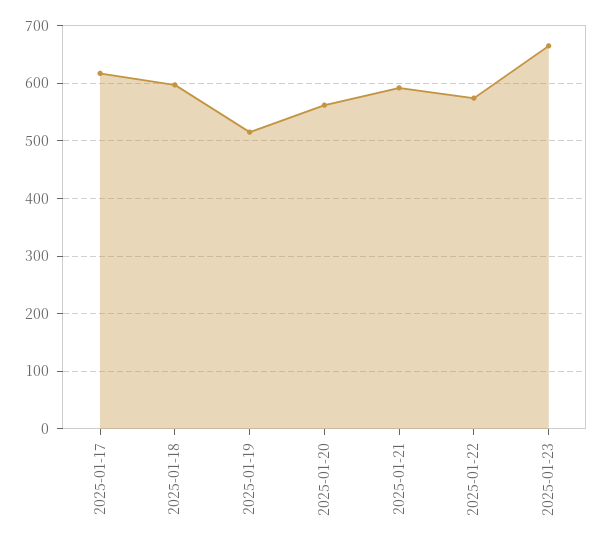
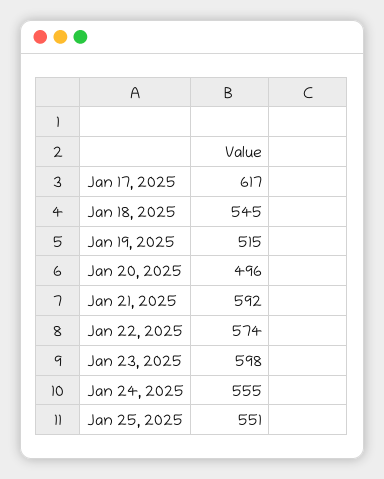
2025-01-18: 600 -> 545
2025-01-20: 560 -> 496
2025-01-23: 660 -> 598
Jan 24, 2025: none -> 555
Jan 25, 2025: none -> 551

